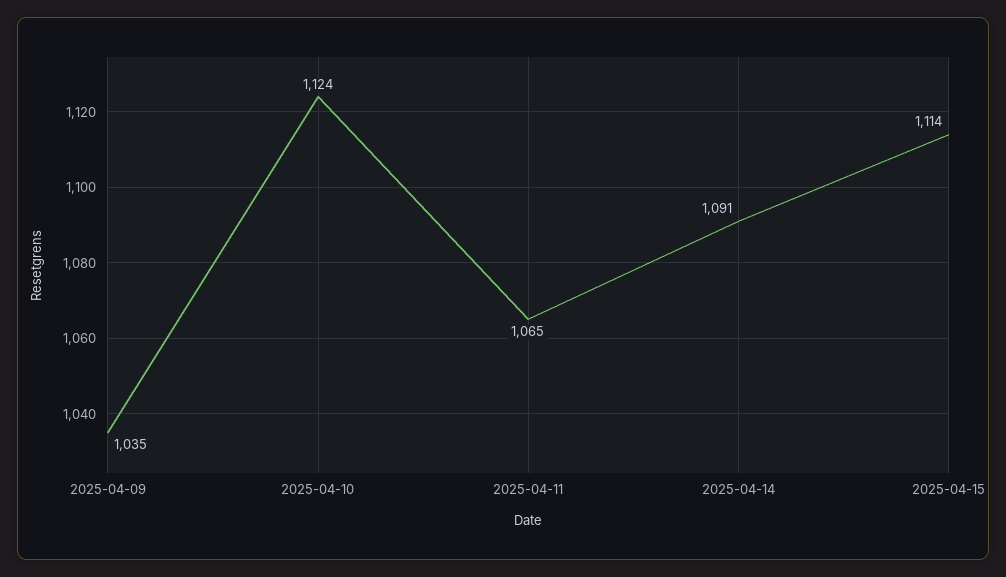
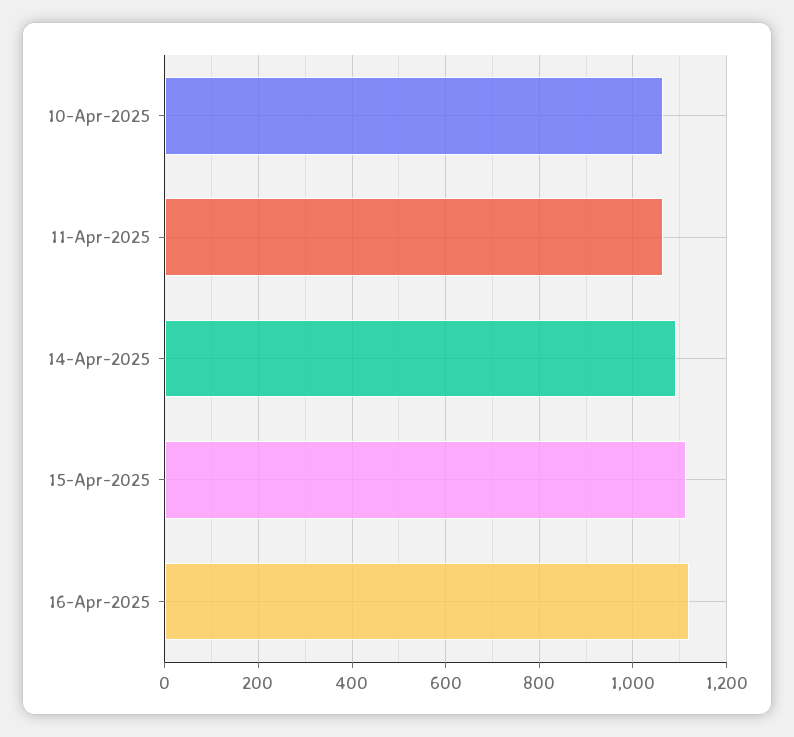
2025-04-09: 1035 -> none
2025-04-10: 1124 -> 1060
16-Apr-2025: none -> 1120

